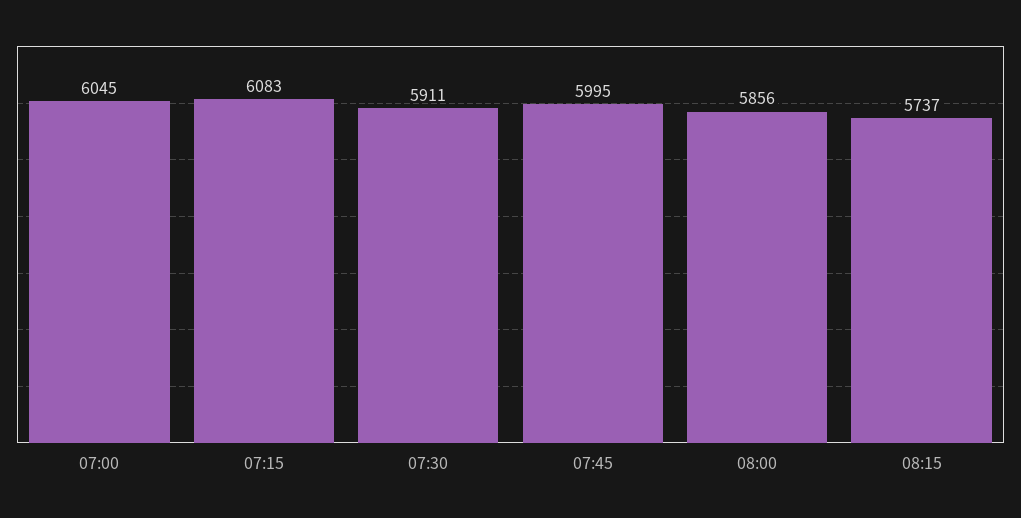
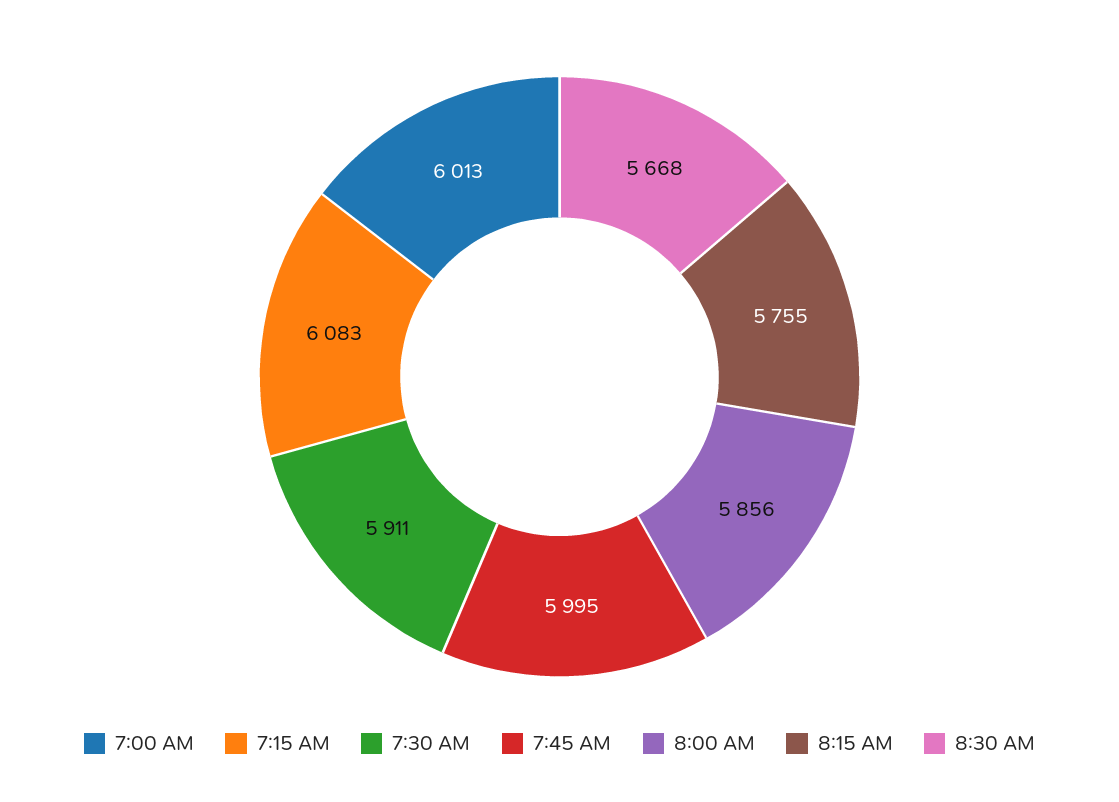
07:00: 6045 -> 6013
08:15: 5737 -> 5755
8:30 AM: none -> 5668

